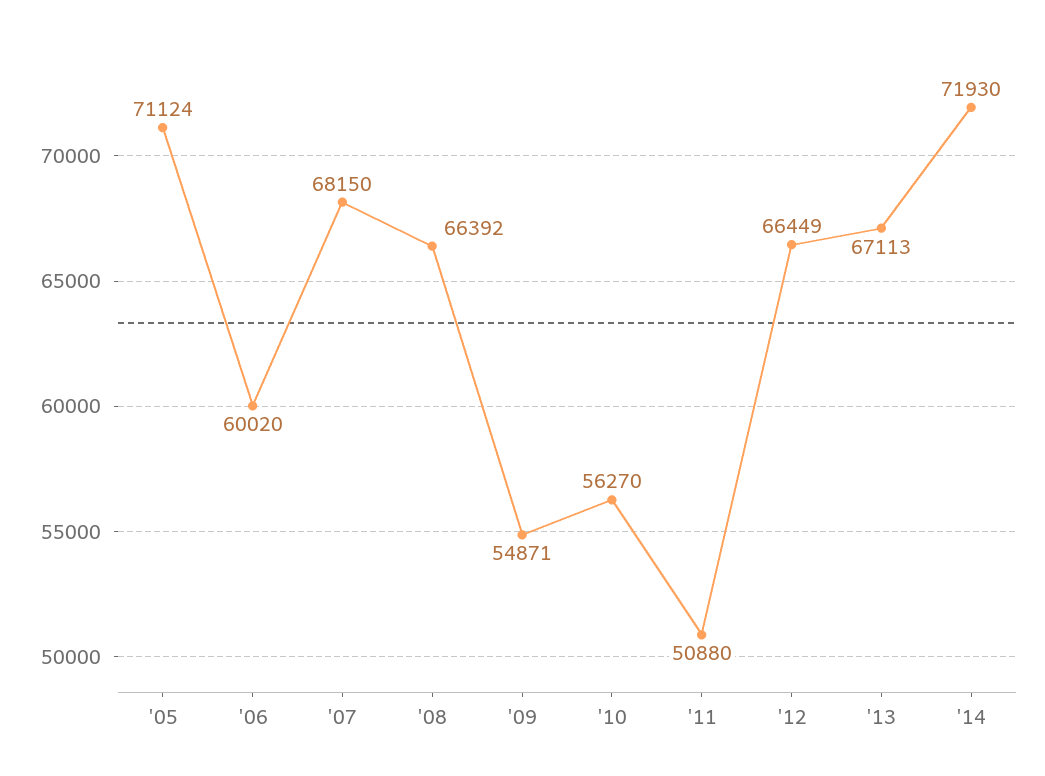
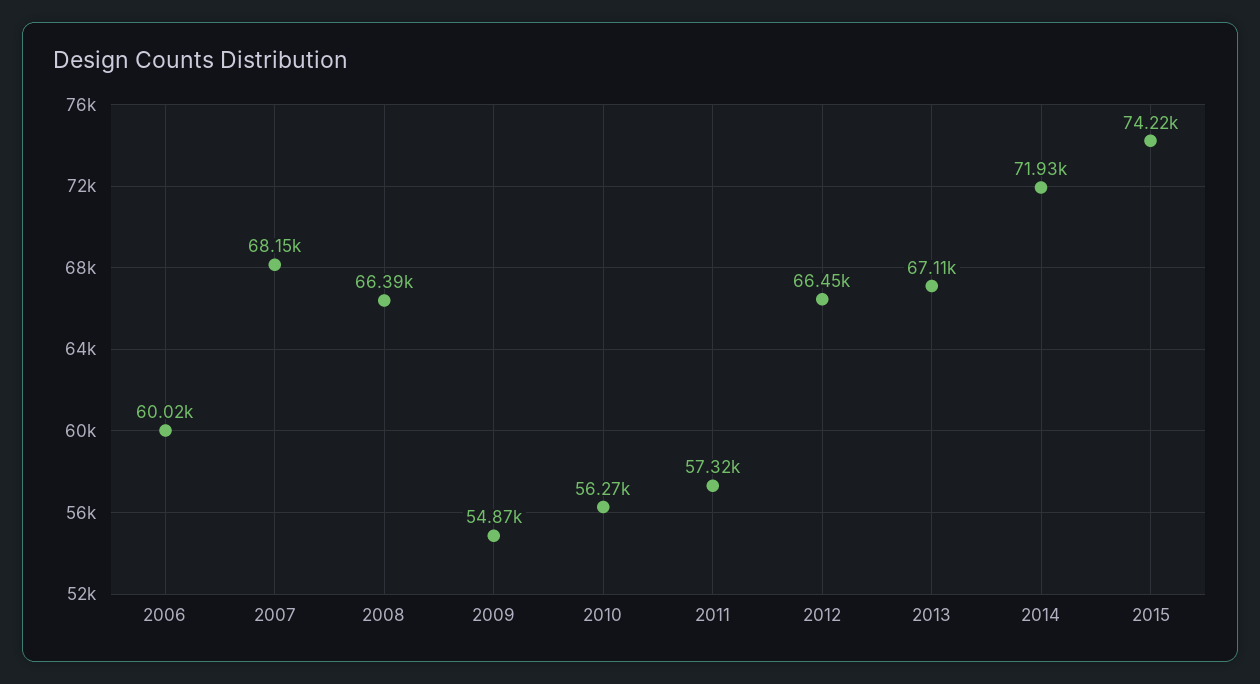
'05: 71124 -> none
'11: 50880 -> 57320
2015: none -> 74220

